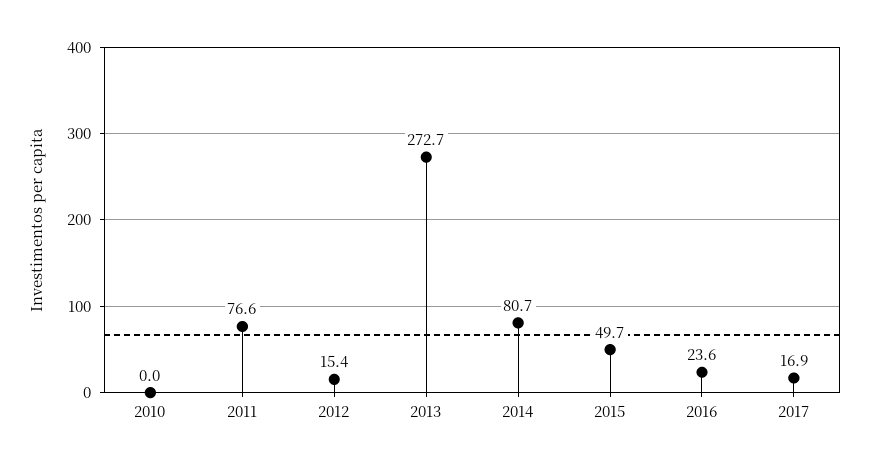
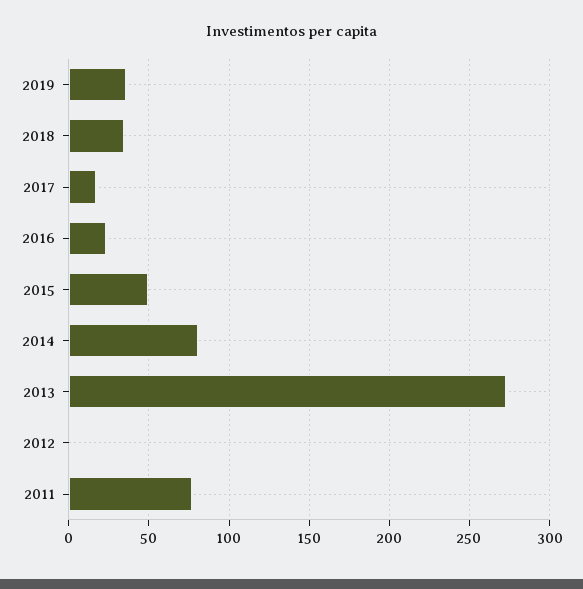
2010: 0 -> none
2012: 15.4 -> 0
2019: none -> 35
2018: none -> 35

